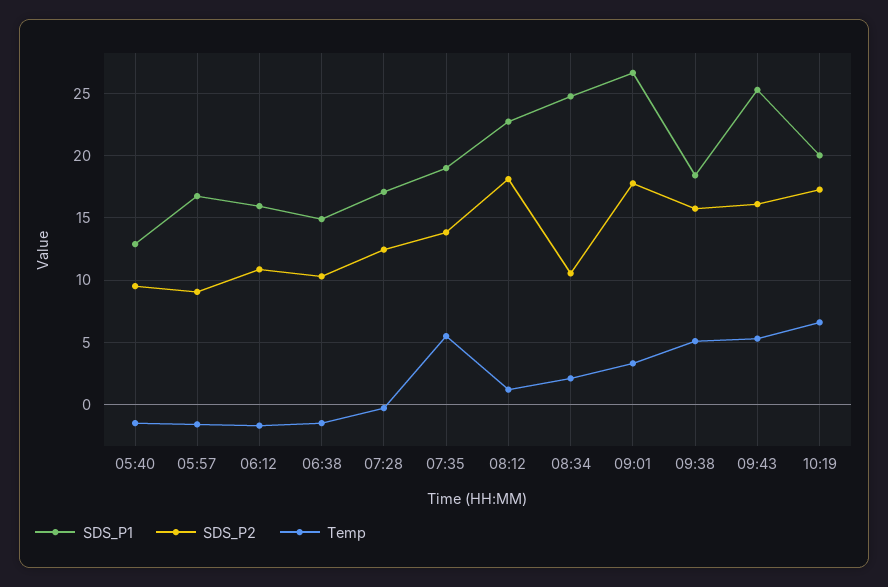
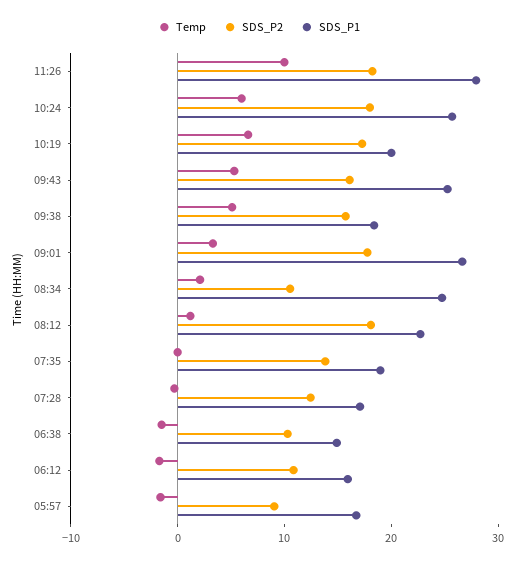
SDS_P1, 05:40: 13 -> none
SDS_P2, 05:40: 9.5 -> none
Temp, 05:40: -1.5 -> none
Temp, 07:35: 5.5 -> 0
Temp, 11:26: none -> 10
SDS_P2, 11:26: none -> 18
SDS_P1, 11:26: none -> 28
Temp, 10:24: none -> 6
SDS_P2, 10:24: none -> 18
SDS_P1, 10:24: none -> 26

